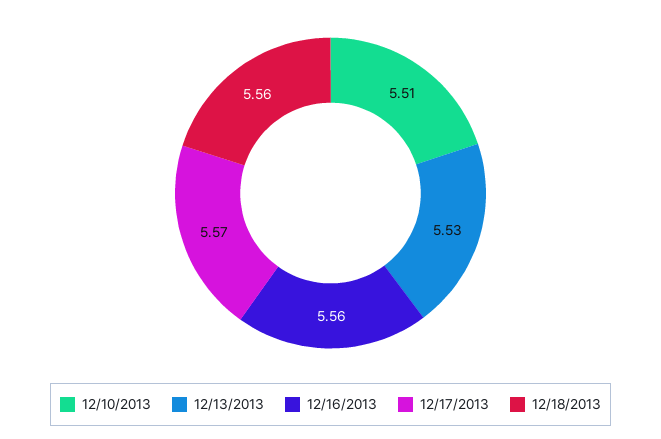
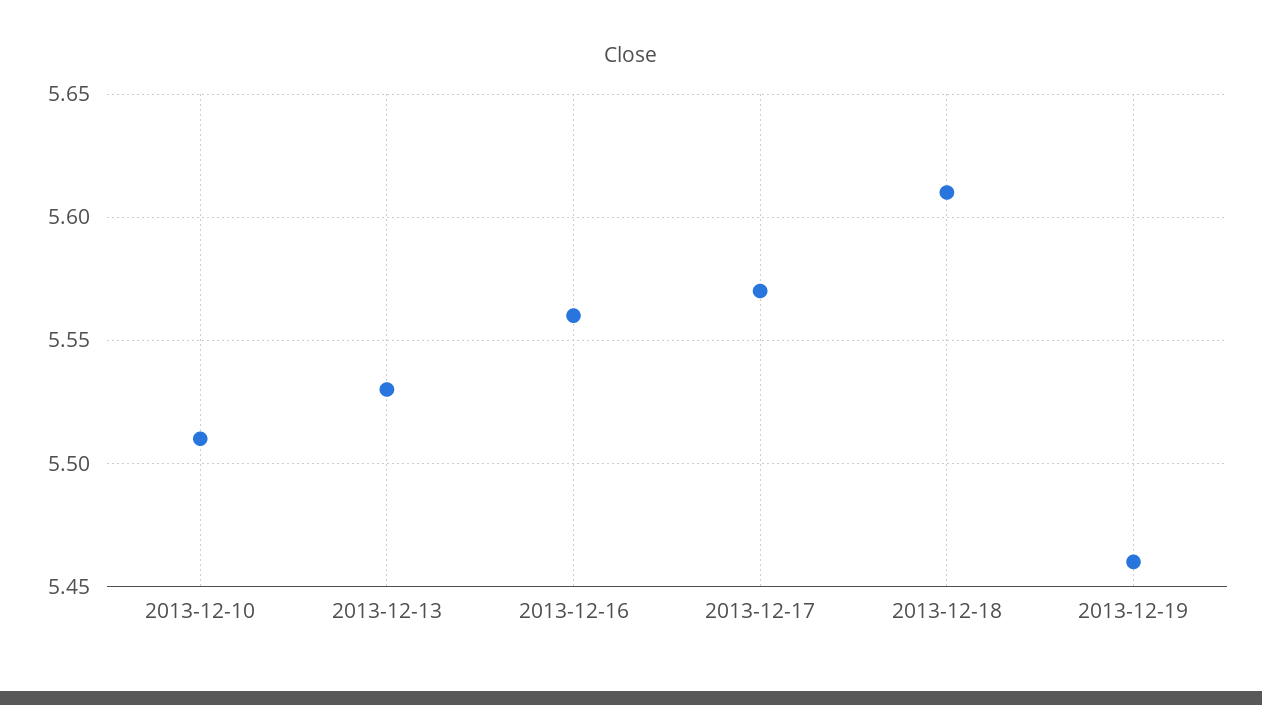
12/18/2013: 5.56 -> 5.61
2013-12-19: none -> 5.46

